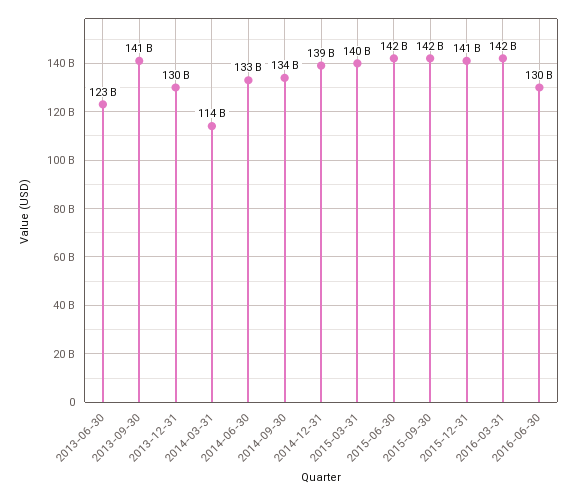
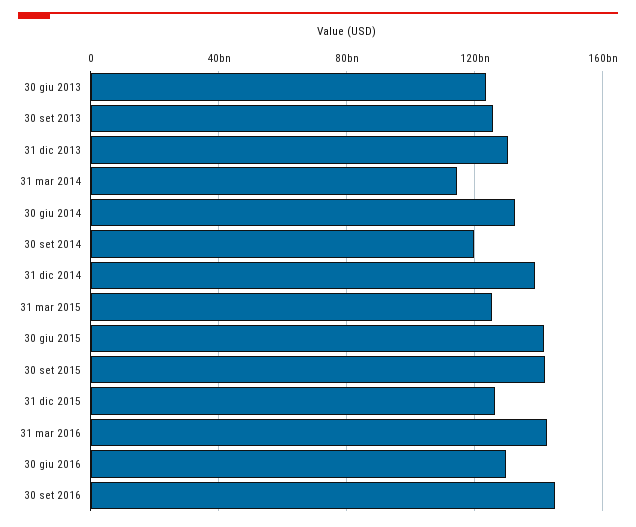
2013-09-30: 141000000000 -> 125000000000
2014-09-30: 134000000000 -> 120000000000
2015-03-31: 140000000000 -> 125000000000
2015-12-31: 141000000000 -> 125000000000
30 set 2016: none -> 145000000000

